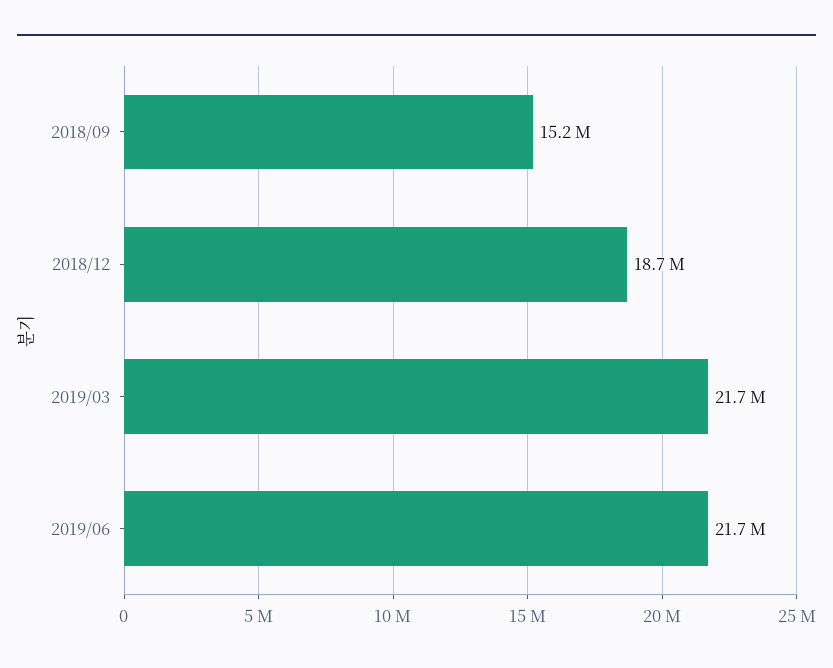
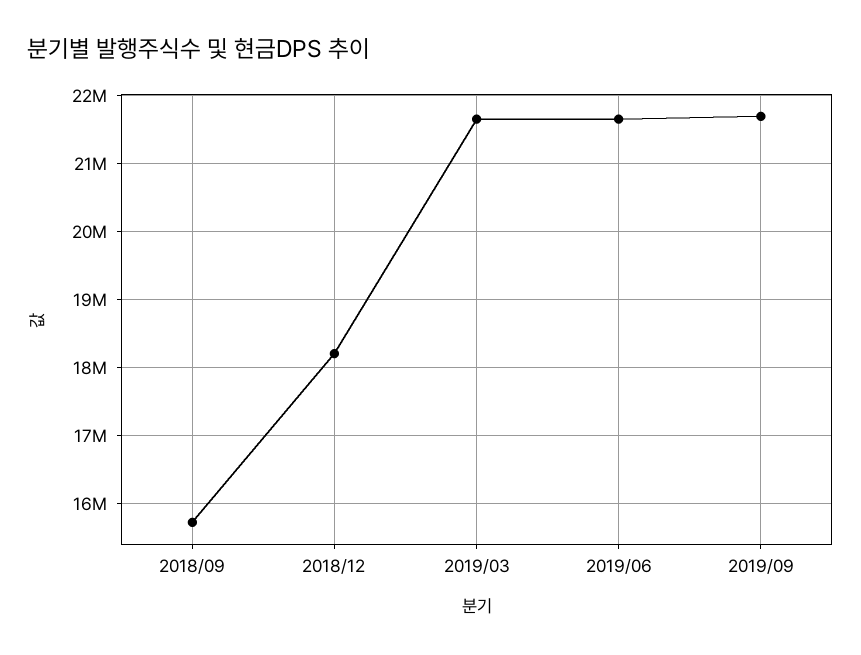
2018/09: 15200000 -> 15700000
2018/12: 18700000 -> 18200000
2019/09: none -> 21700000

